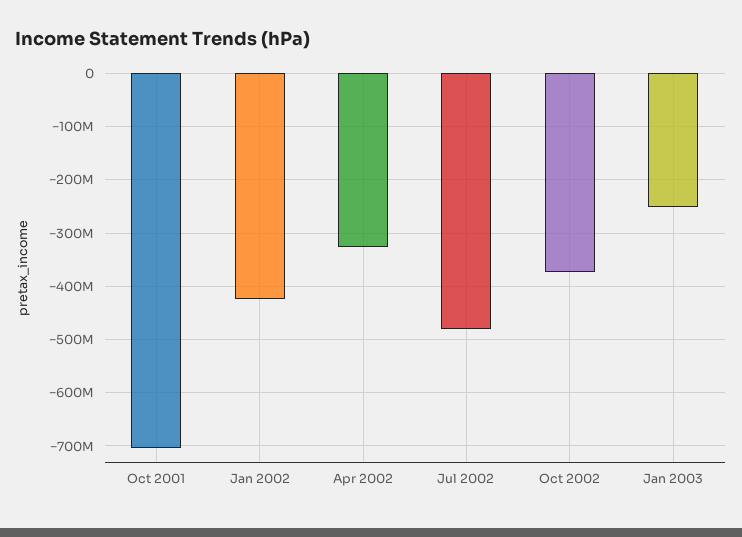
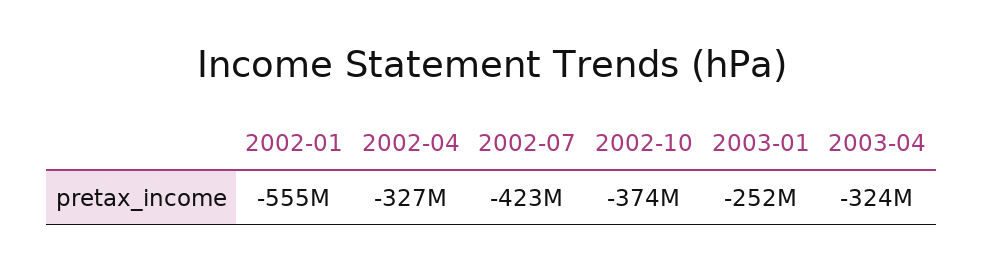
Oct 2001: -700000000 -> none
Jan 2002: -420000000 -> -555000000
Jul 2002: -480000000 -> -423000000
2003-04: none -> -324000000

